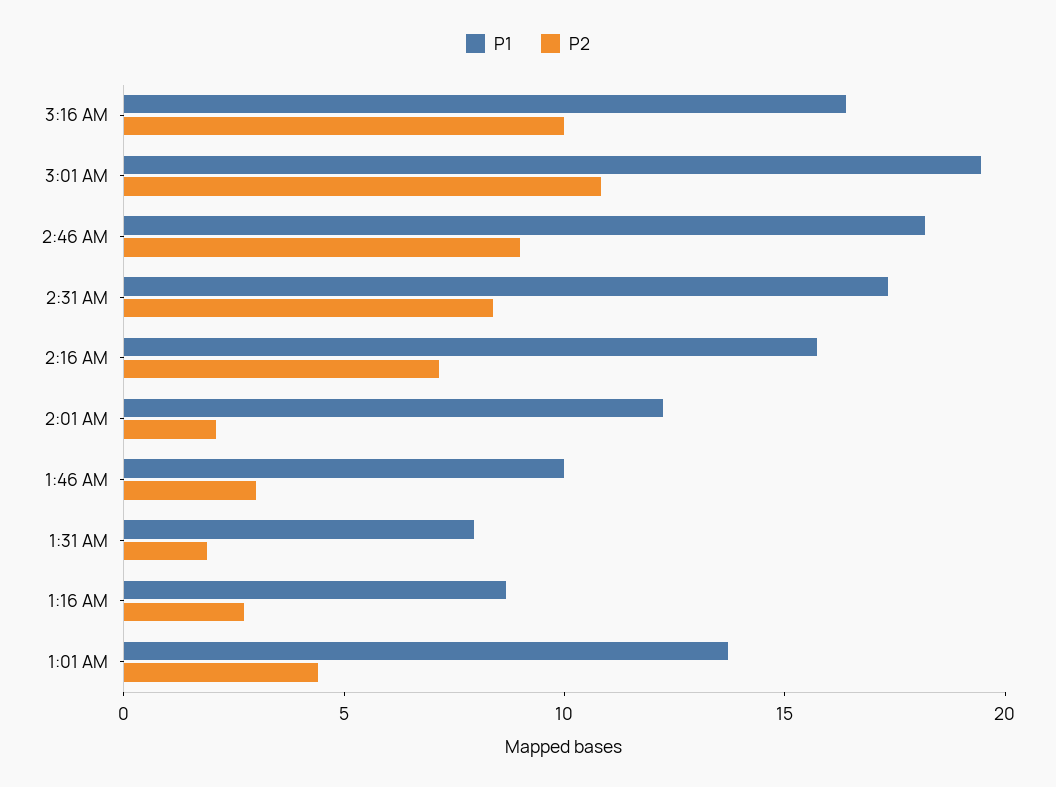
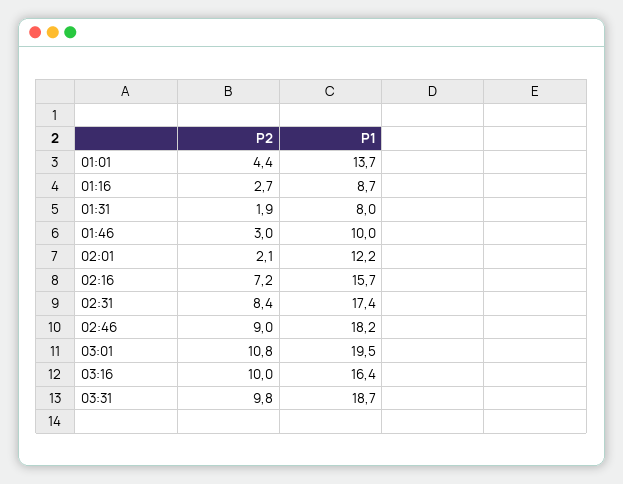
P2, 03:31: none -> 9.8
P1, 03:31: none -> 18.7

